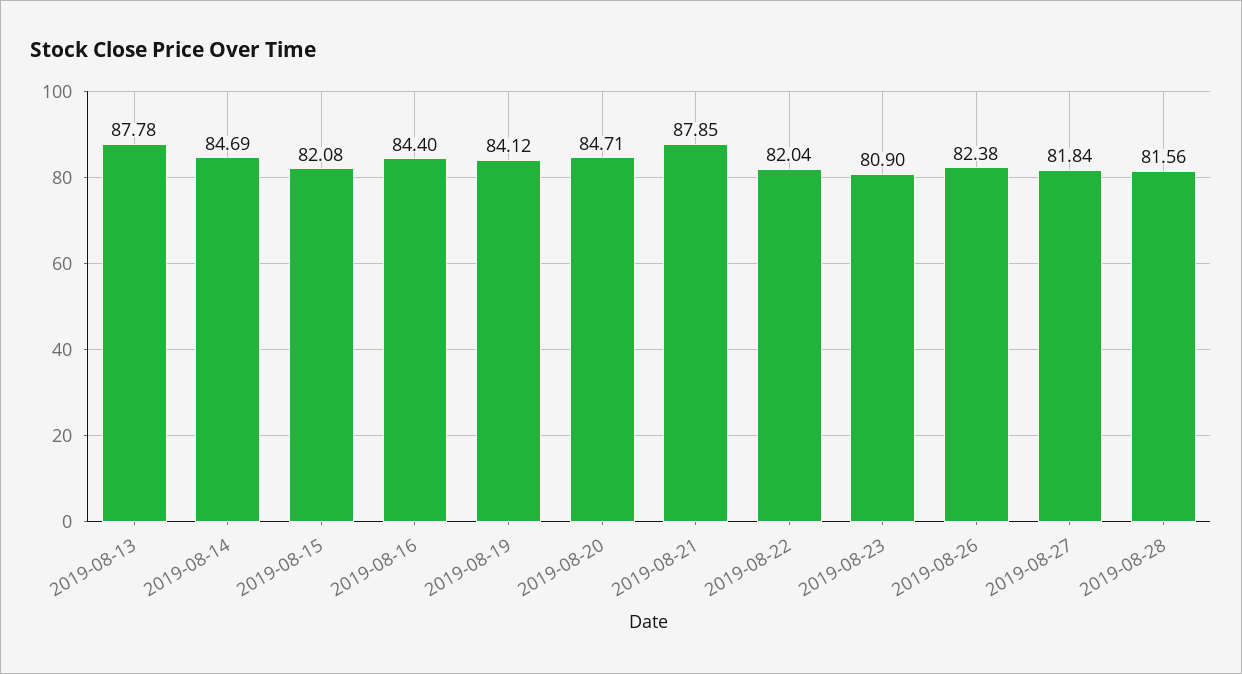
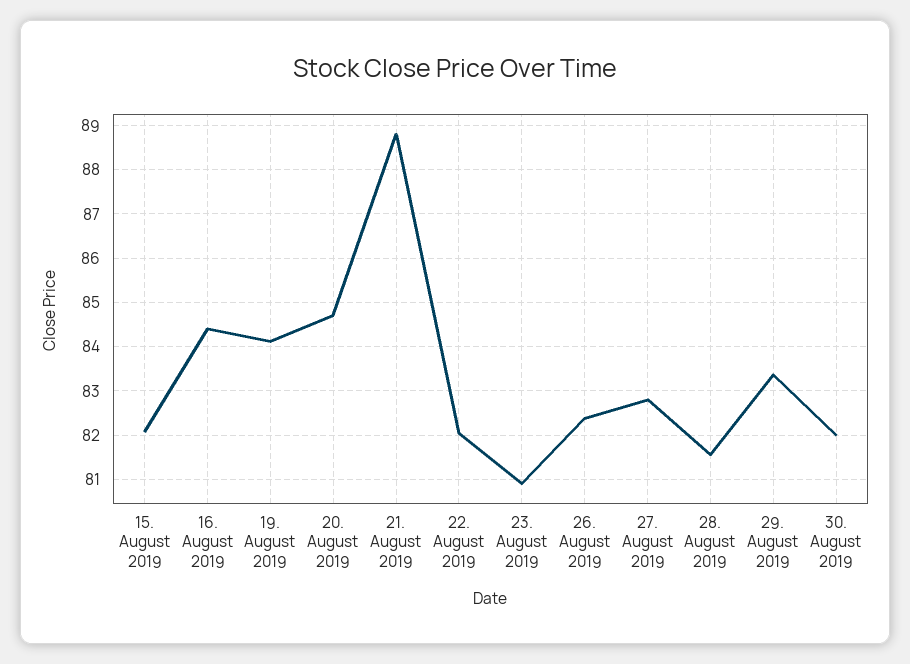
2019-08-13: 87.78 -> none
2019-08-14: 84.69 -> none
2019-08-21: 87.85 -> 88.8
2019-08-27: 81.84 -> 82.8
29. August 2019: none -> 83.4
30. August 2019: none -> 82

